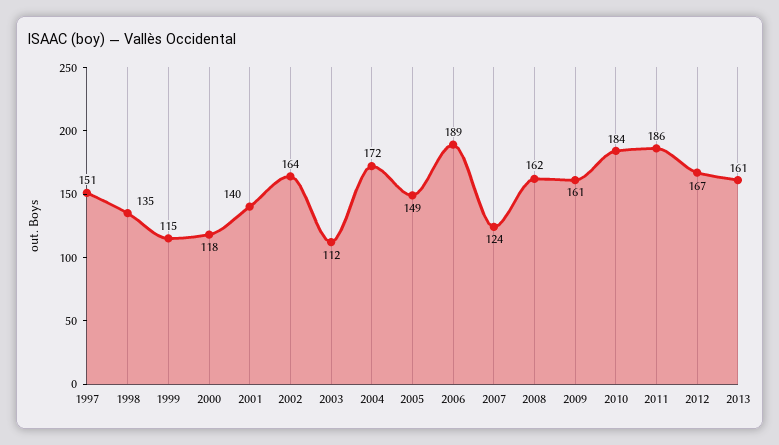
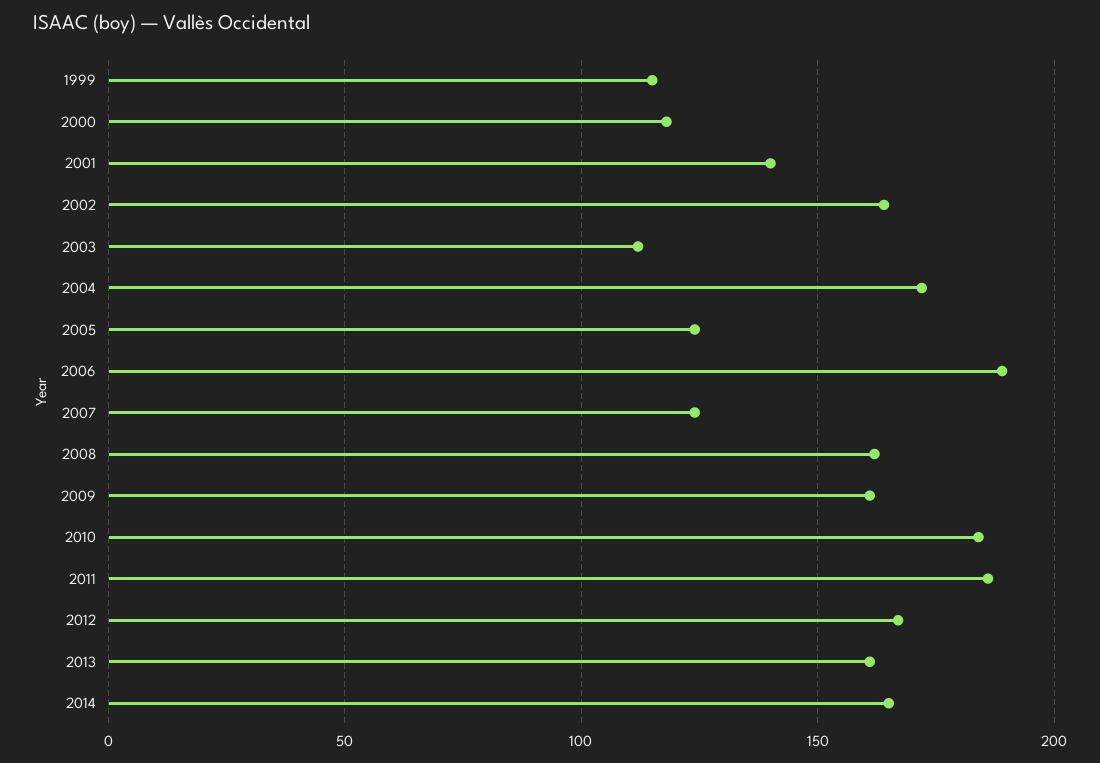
1997: 151 -> none
1998: 135 -> none
2005: 149 -> 125
2014: none -> 165

